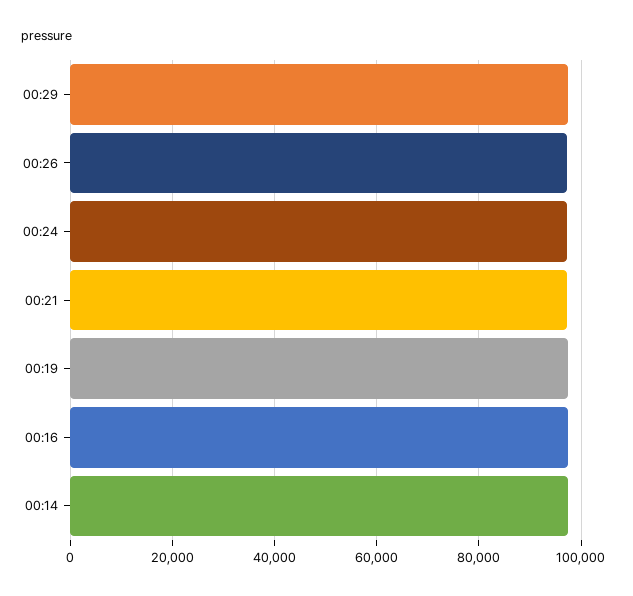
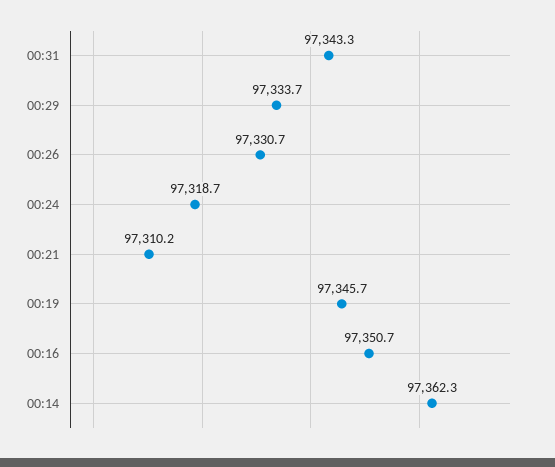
00:31: none -> 97343.3

